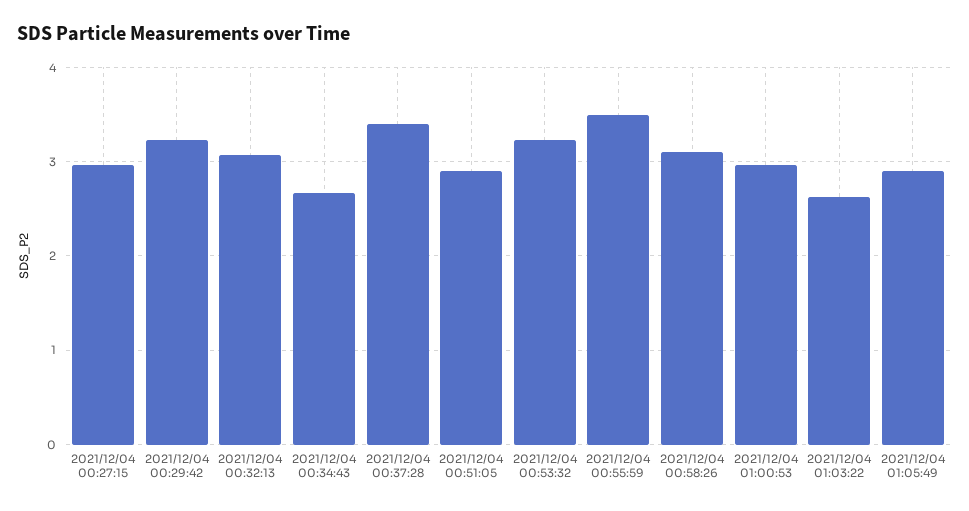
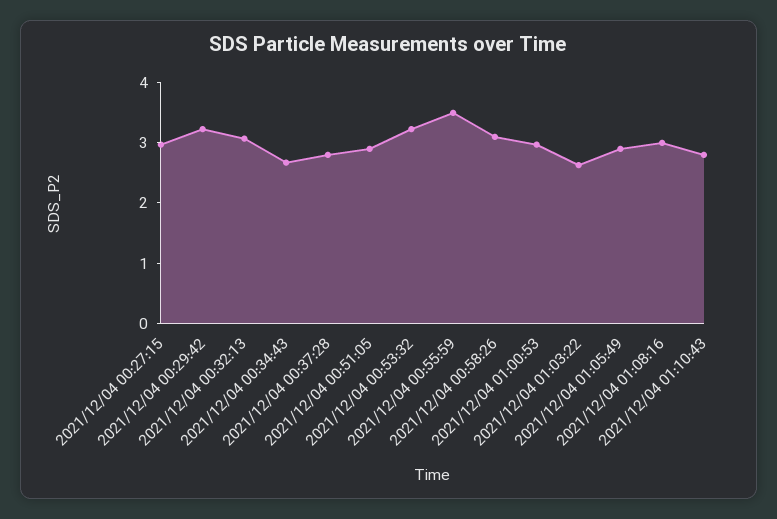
2021/12/04 00:37:28: 3.4 -> 2.8
2021/12/04 01:08:16: none -> 3
2021/12/04 01:10:43: none -> 2.8

